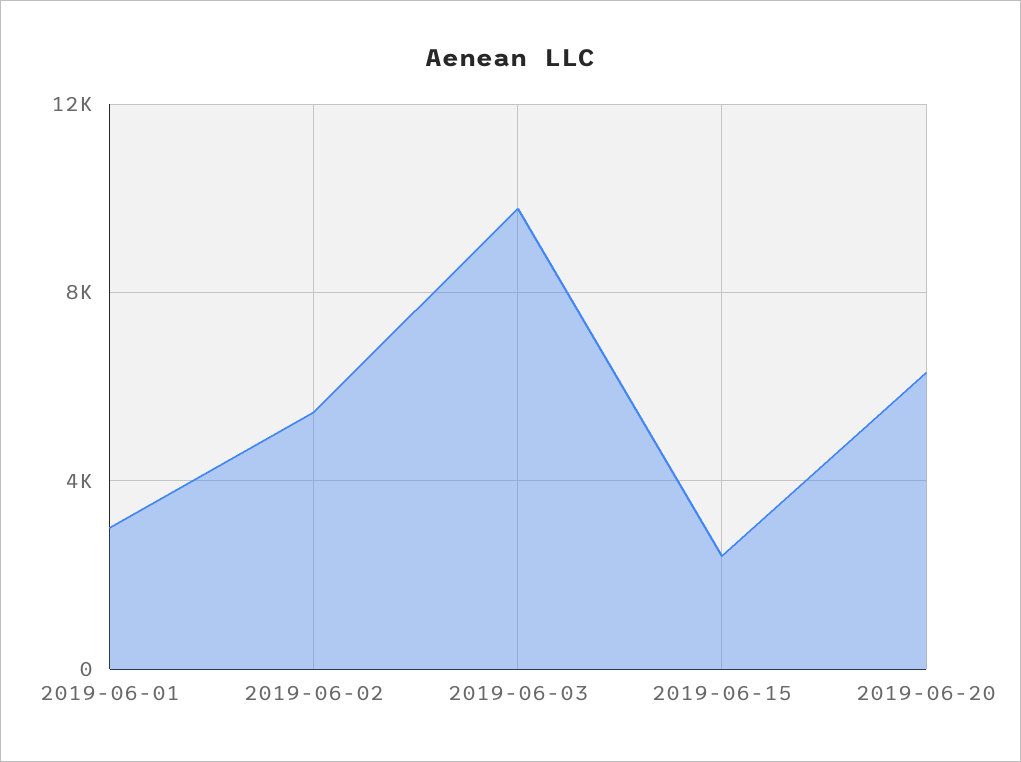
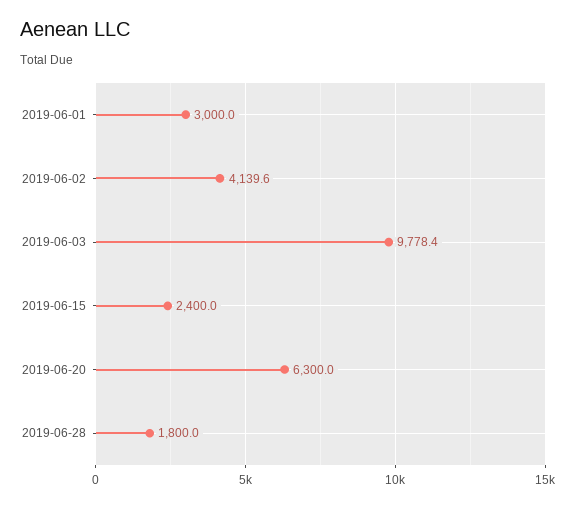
2019-06-02: 5500 -> 4139.6
2019-06-28: none -> 1800

